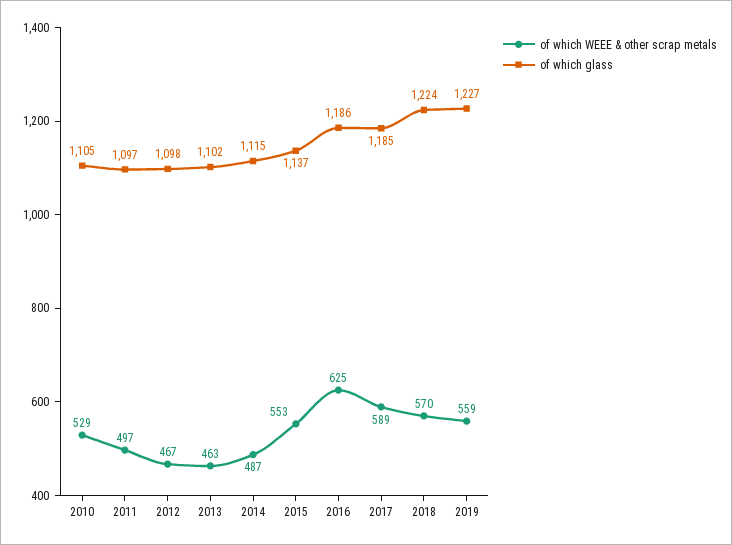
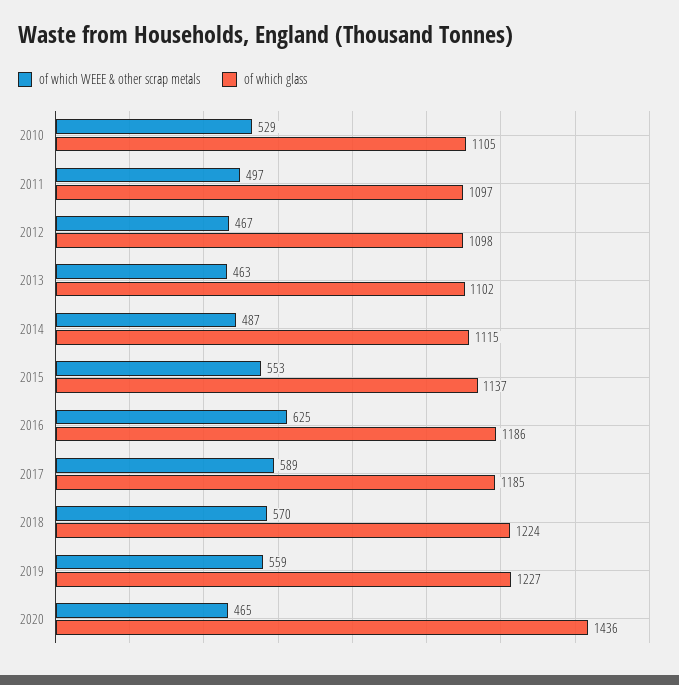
of which WEEE & other scrap metals, 2020: none -> 465
of which glass, 2020: none -> 1436

